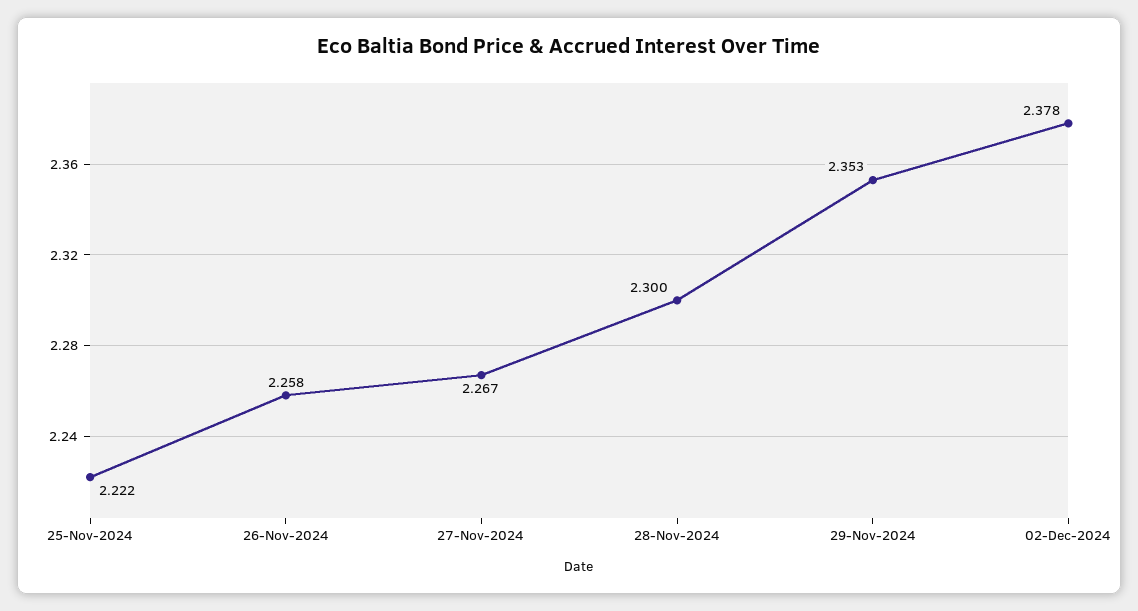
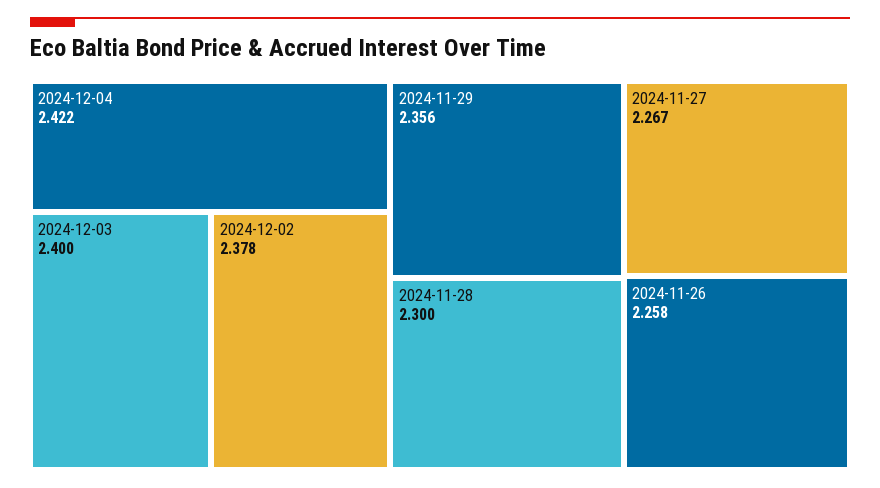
25-Nov-2024: 2.222 -> none
29-Nov-2024: 2.353 -> 2.356
2024-12-04: none -> 2.422
2024-12-03: none -> 2.4

